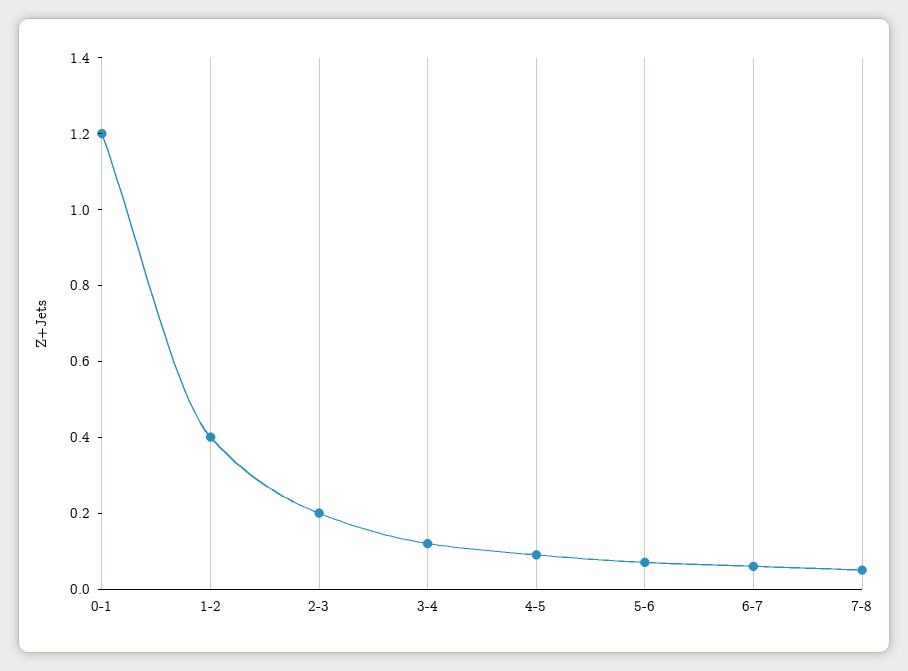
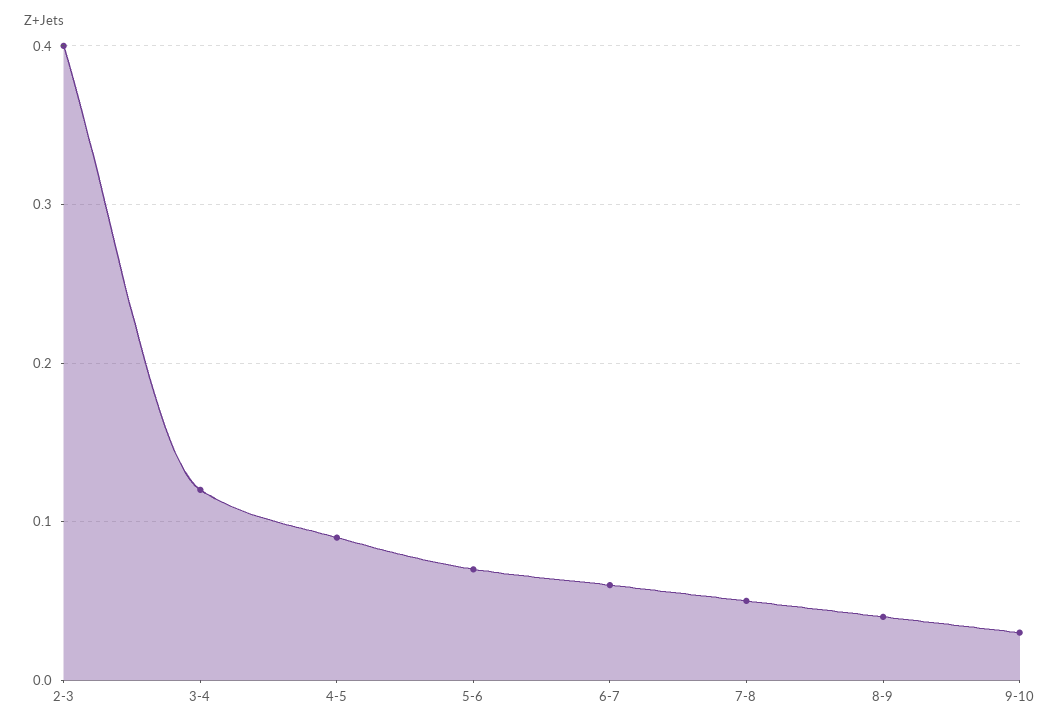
0-1: 1.2 -> none
1-2: 0.4 -> none
2-3: 0.2 -> 0.4
8-9: none -> 0.04
9-10: none -> 0.03

